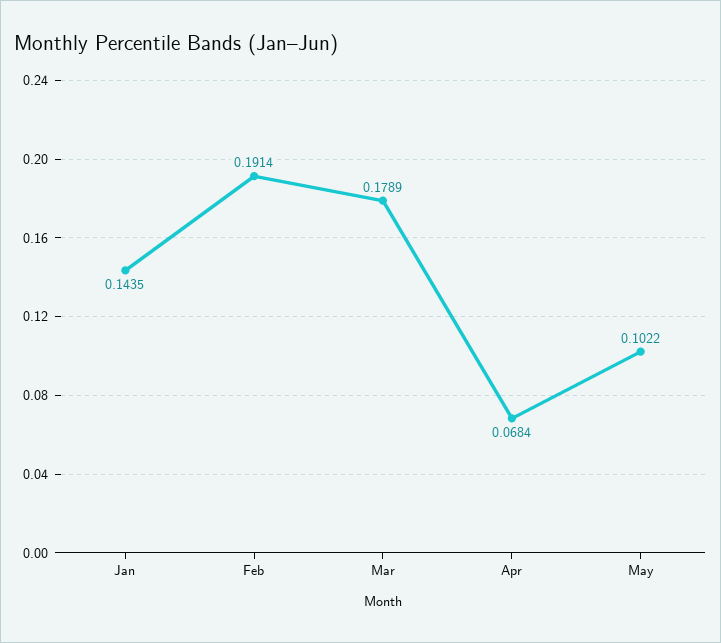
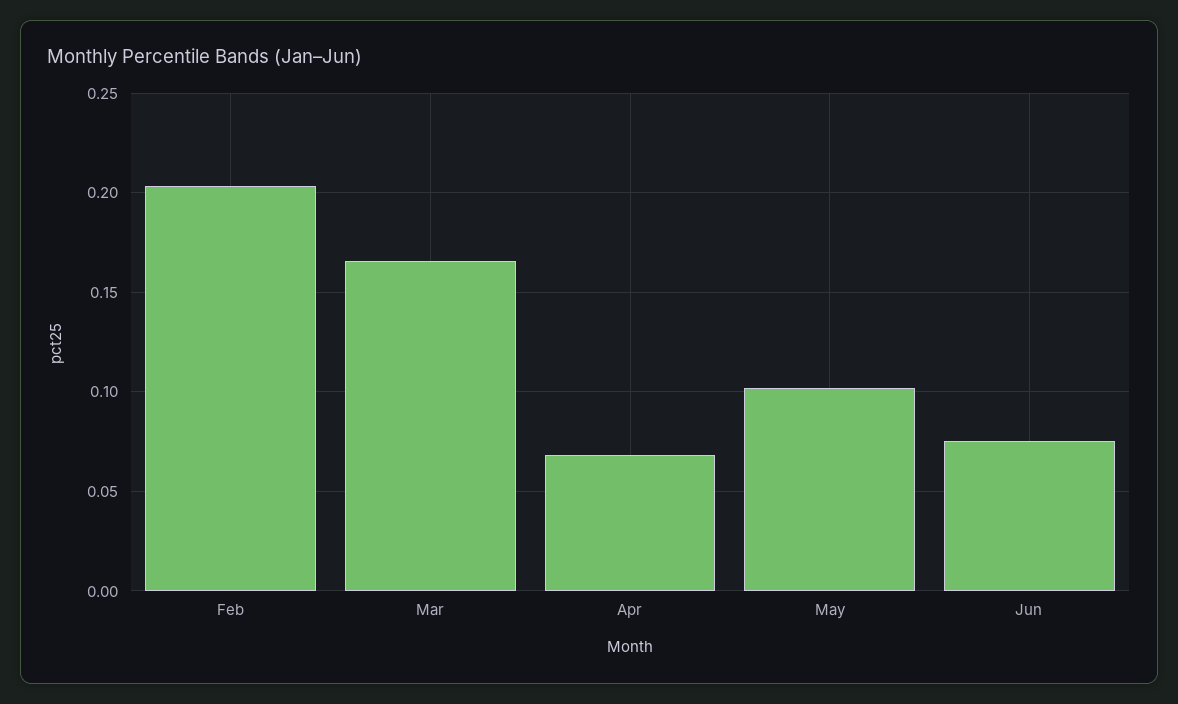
Jan: 0.1435 -> none
Feb: 0.1914 -> 0.205
Mar: 0.1789 -> 0.165
Jun: none -> 0.075

